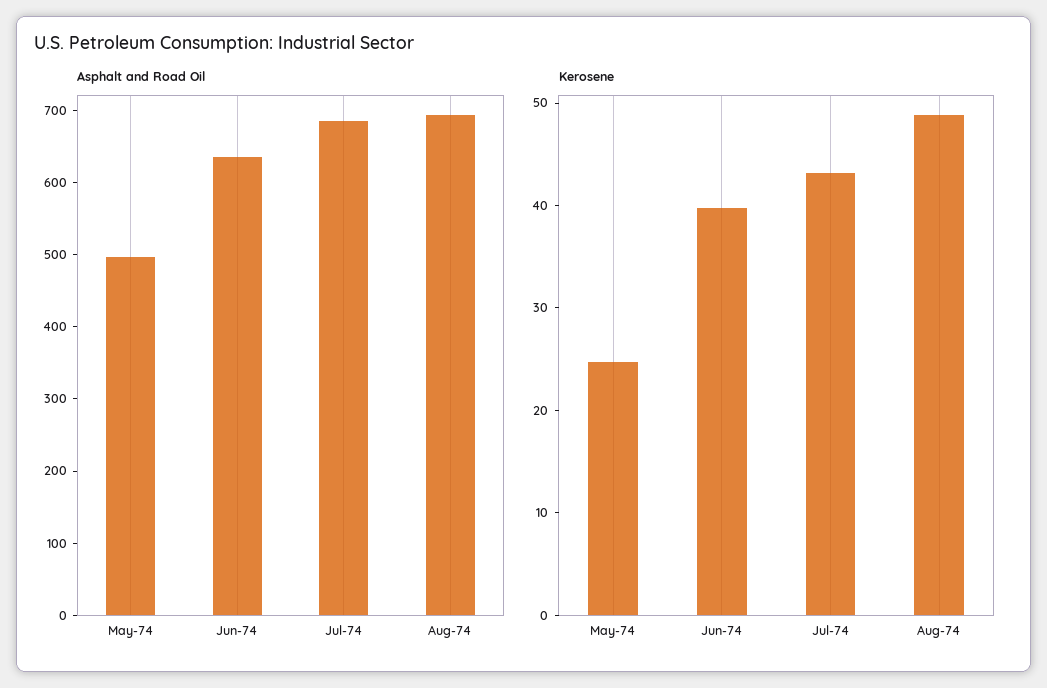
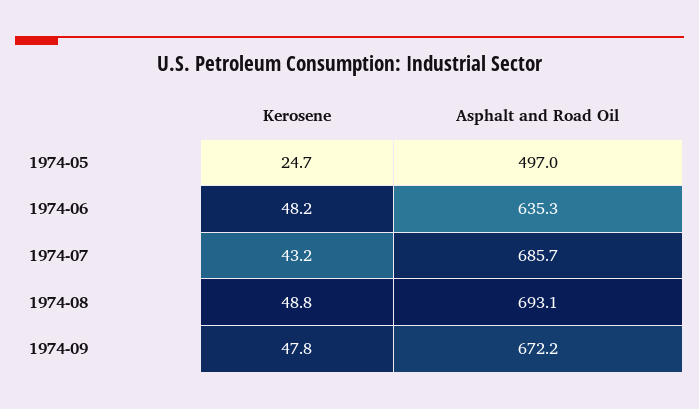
Kerosene, Jun-74: 40 -> 48.2
Kerosene, 1974-09: none -> 47.8
Asphalt and Road Oil, 1974-09: none -> 672.2

